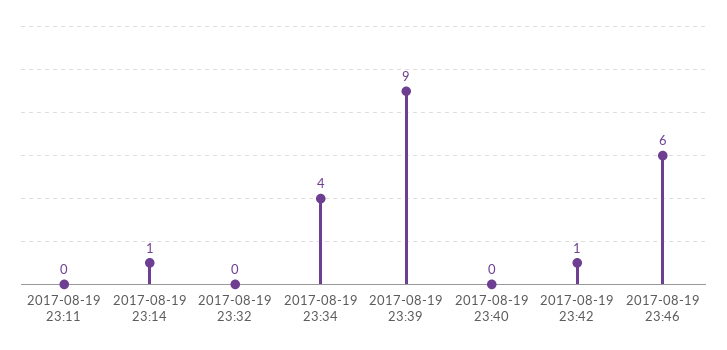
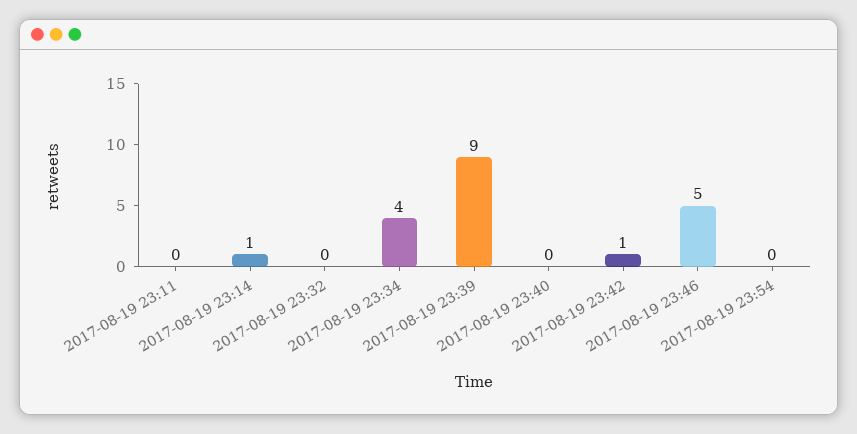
2017-08-19 23:46: 6 -> 5
2017-08-19 23:54: none -> 0

